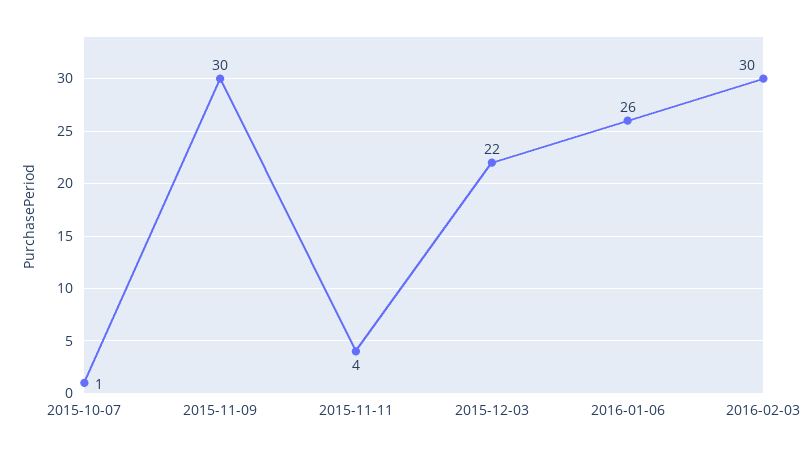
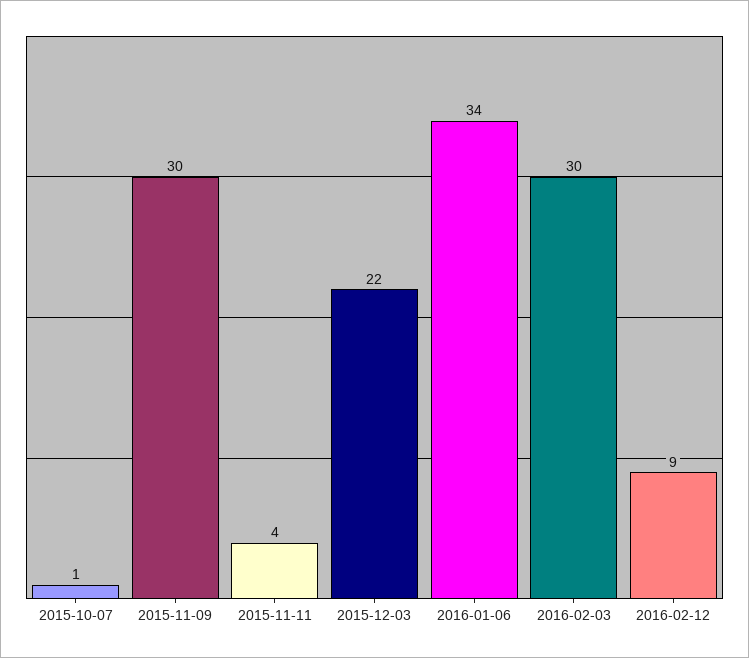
2016-01-06: 26 -> 34
2016-02-12: none -> 9

